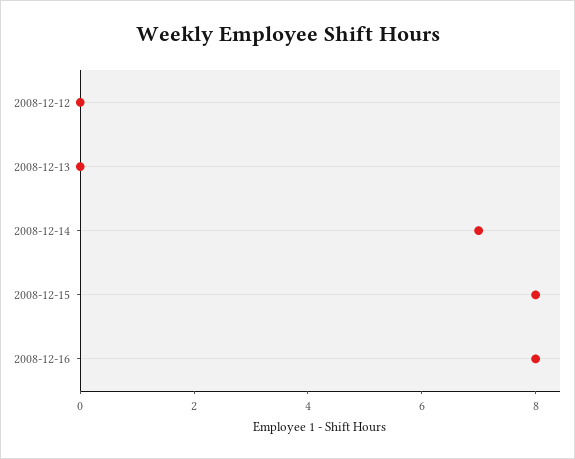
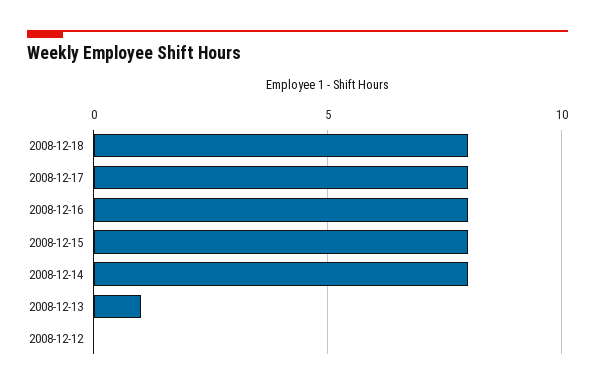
2008-12-13: 0 -> 1
2008-12-14: 7 -> 8
2008-12-18: none -> 8
2008-12-17: none -> 8

